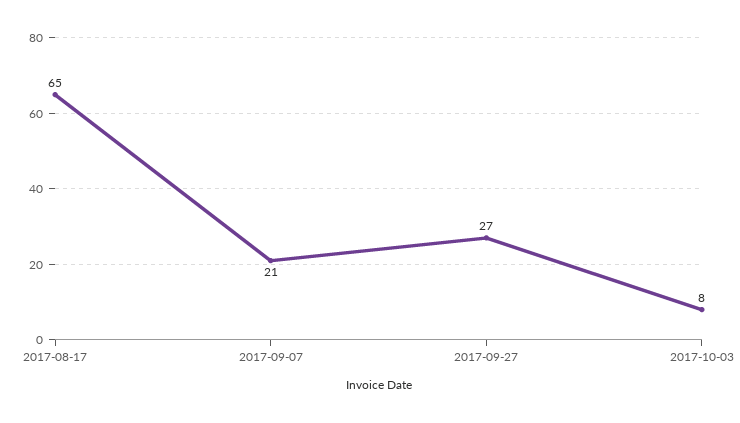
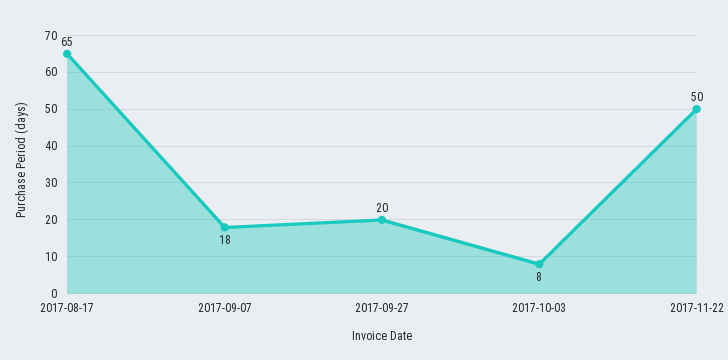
2017-09-07: 21 -> 18
2017-09-27: 27 -> 20
2017-11-22: none -> 50

